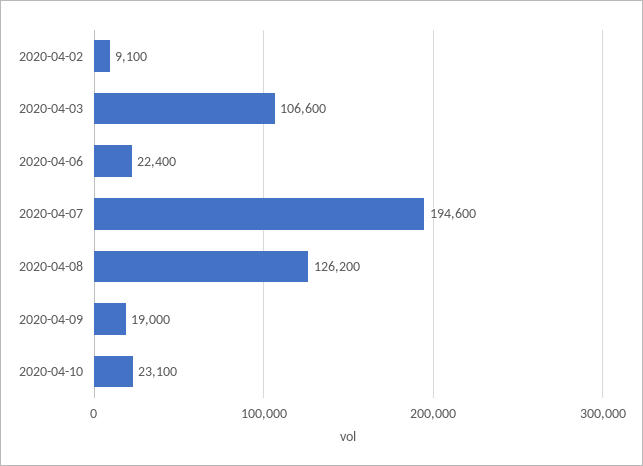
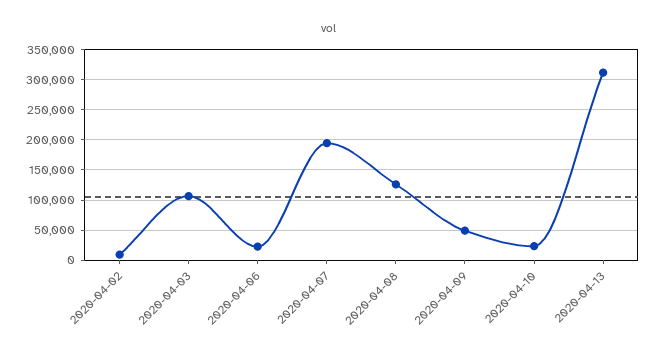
2020-04-09: 19000 -> 50000
2020-04-13: none -> 310000

